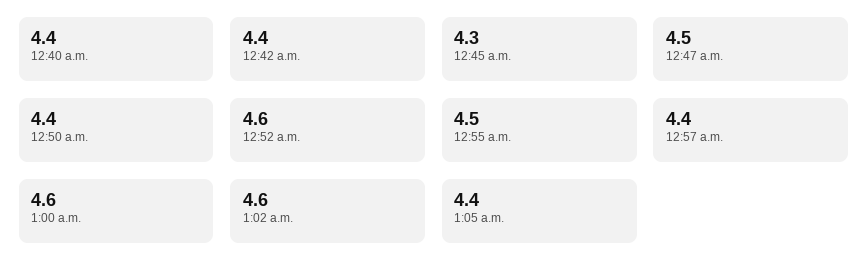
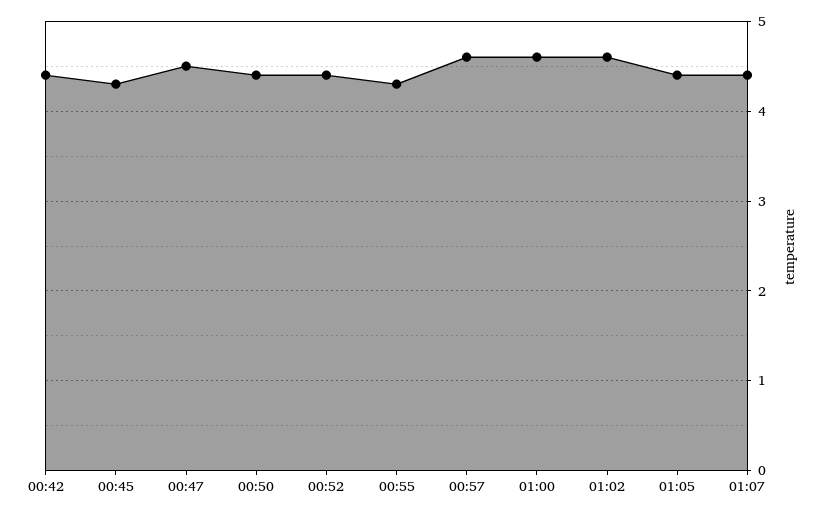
12:40 a.m.: 4.4 -> none
12:52 a.m.: 4.6 -> 4.4
12:55 a.m.: 4.5 -> 4.3
12:57 a.m.: 4.4 -> 4.6
01:07: none -> 4.4

